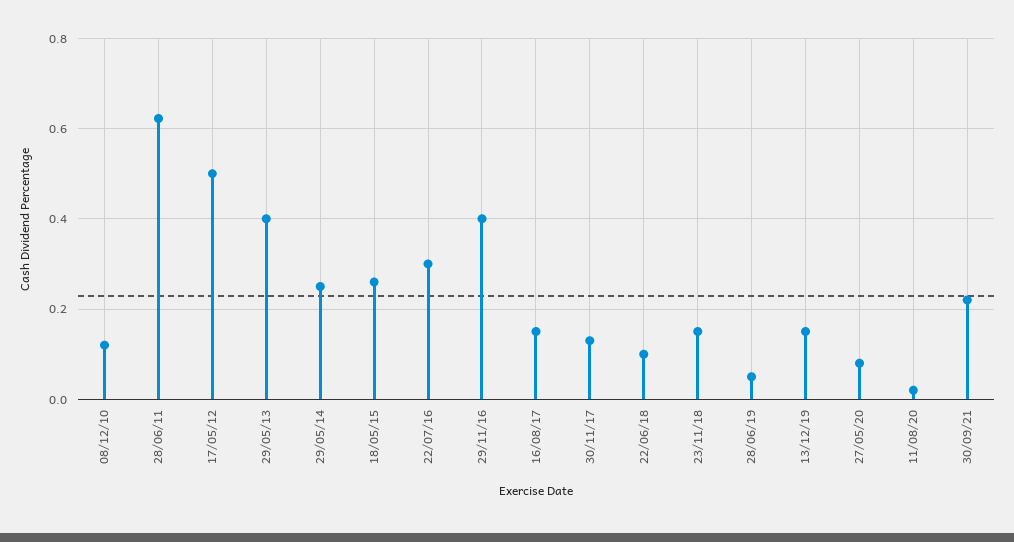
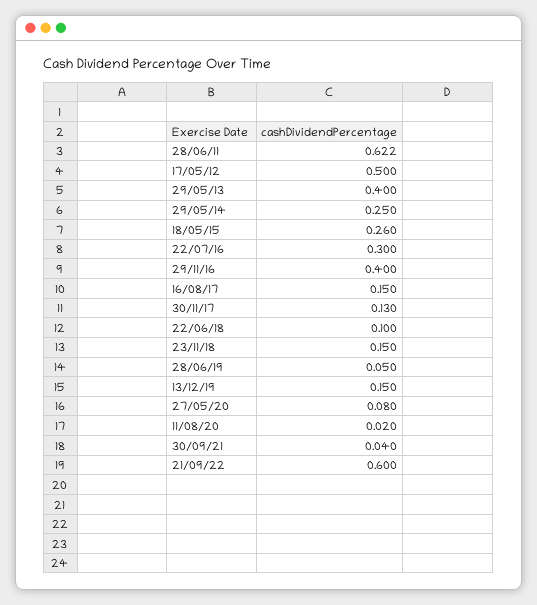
08/12/10: 0.12 -> none
30/09/21: 0.22 -> 0.04
21/09/22: none -> 0.6

